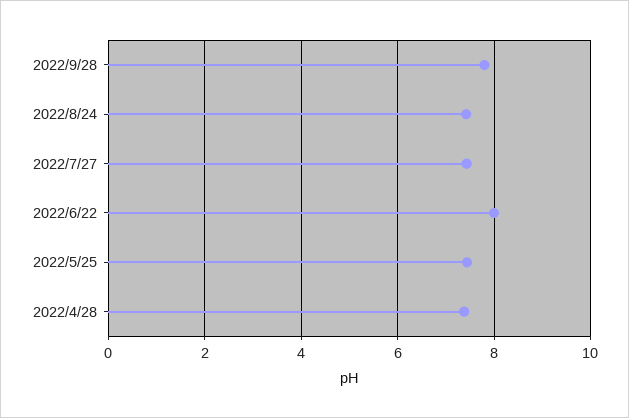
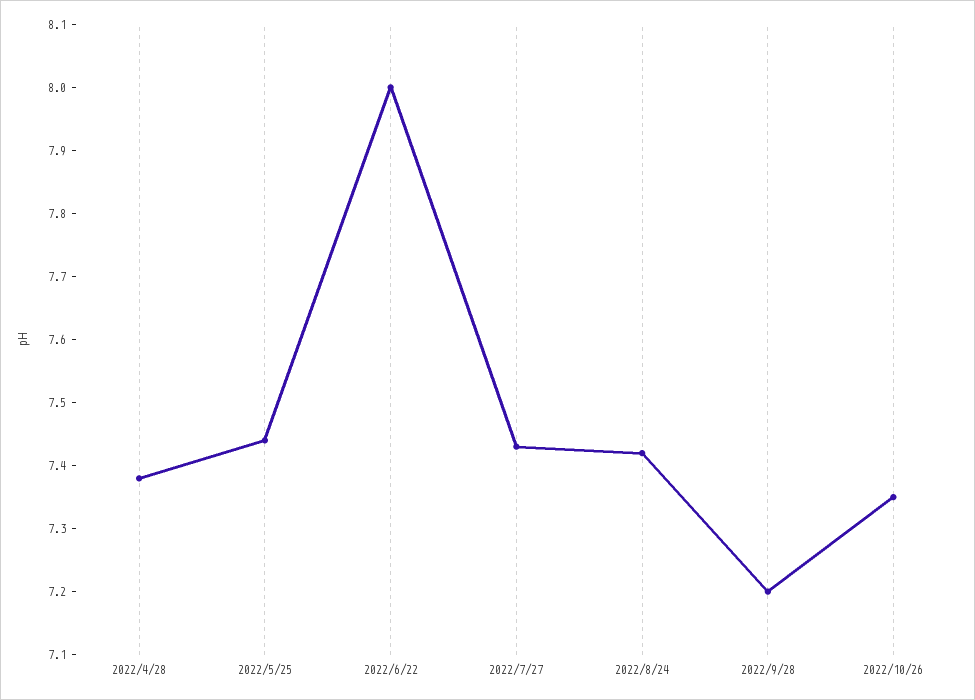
2022/9/28: 7.8 -> 7.2
2022/10/26: none -> 7.35

